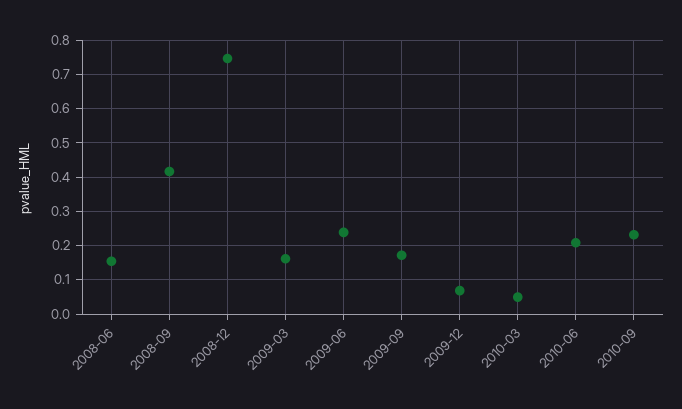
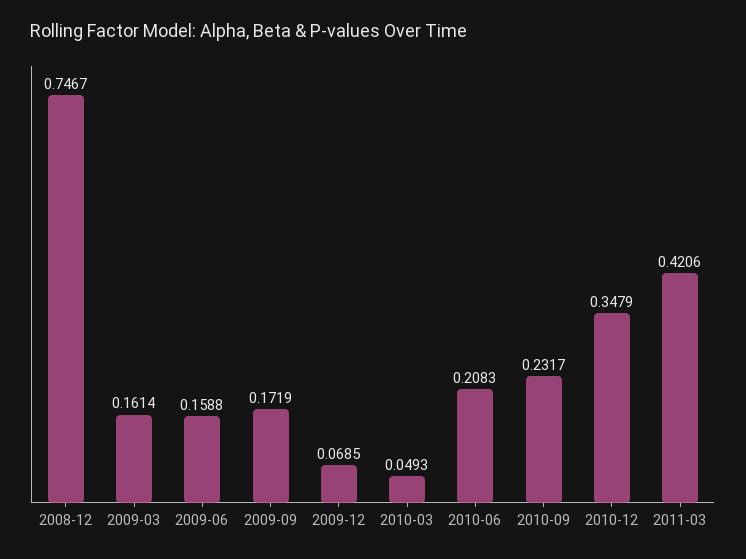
2008-06: 0.16 -> none
2008-09: 0.42 -> none
2009-06: 0.24 -> 0.1588
2010-12: none -> 0.3479
2011-03: none -> 0.4206

